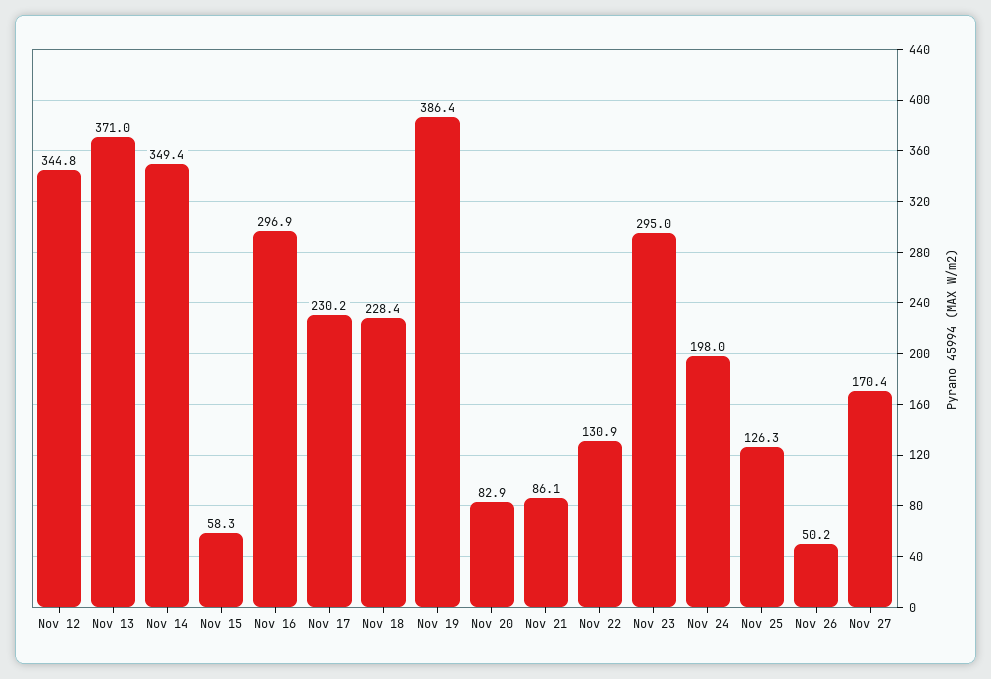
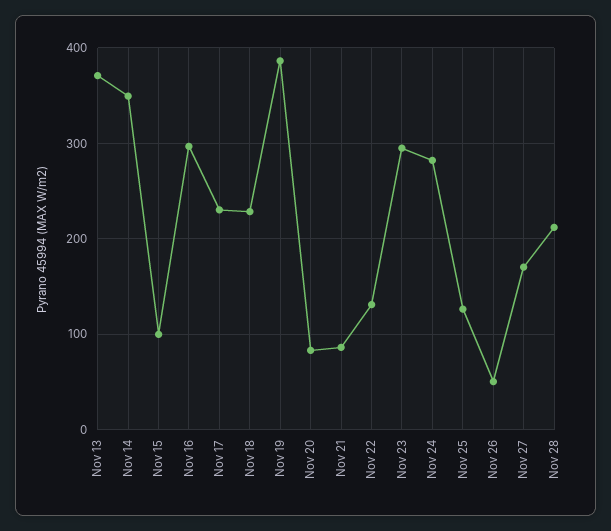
Nov 12: 344.8 -> none
Nov 15: 58.3 -> 100
Nov 24: 198 -> 280
Nov 28: none -> 210

